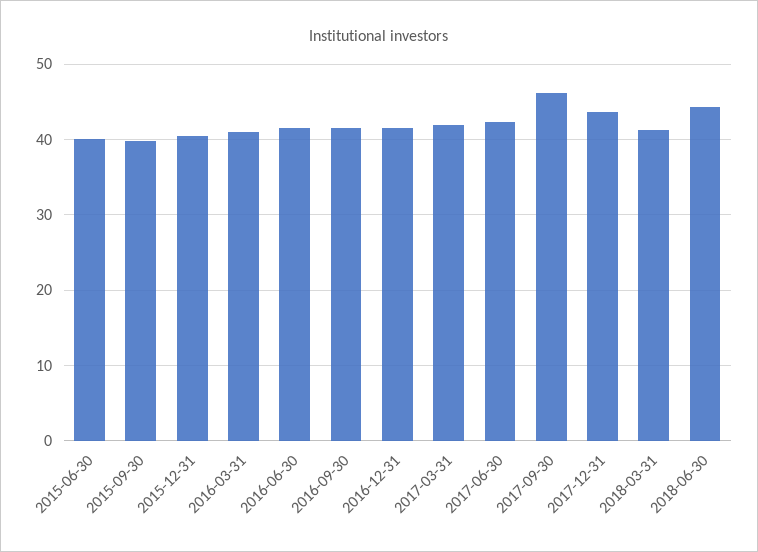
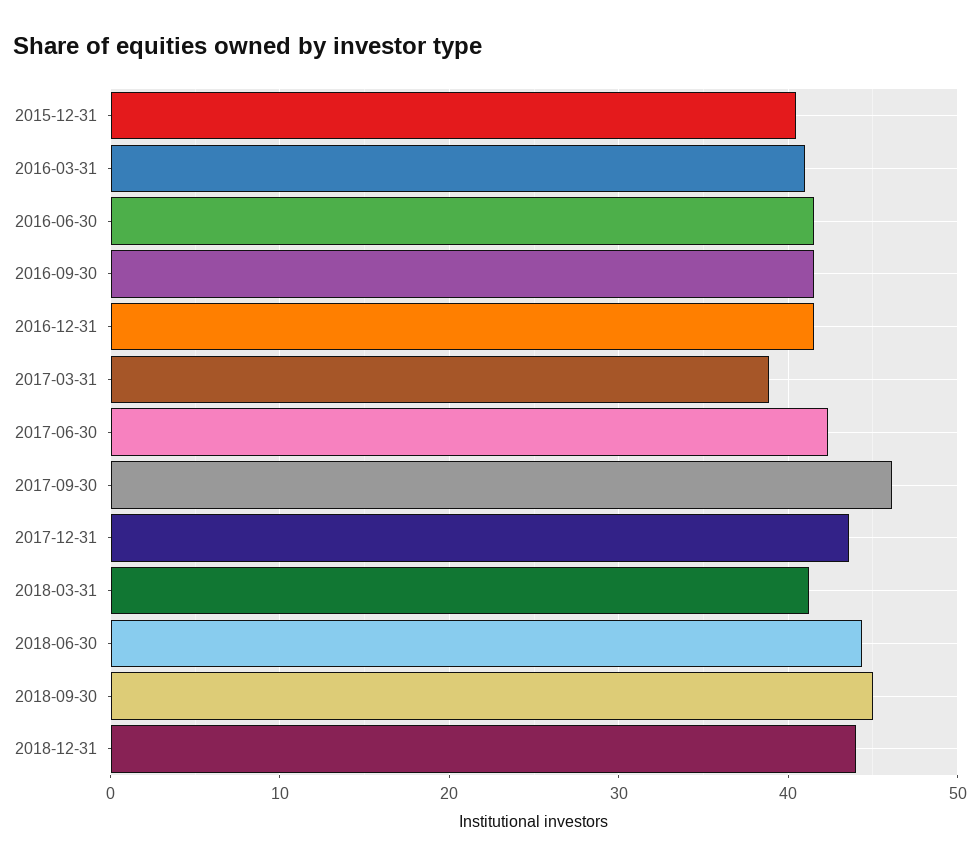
2015-06-30: 40 -> none
2015-09-30: 40 -> none
2017-03-31: 42 -> 39
2018-09-30: none -> 45
2018-12-31: none -> 44

